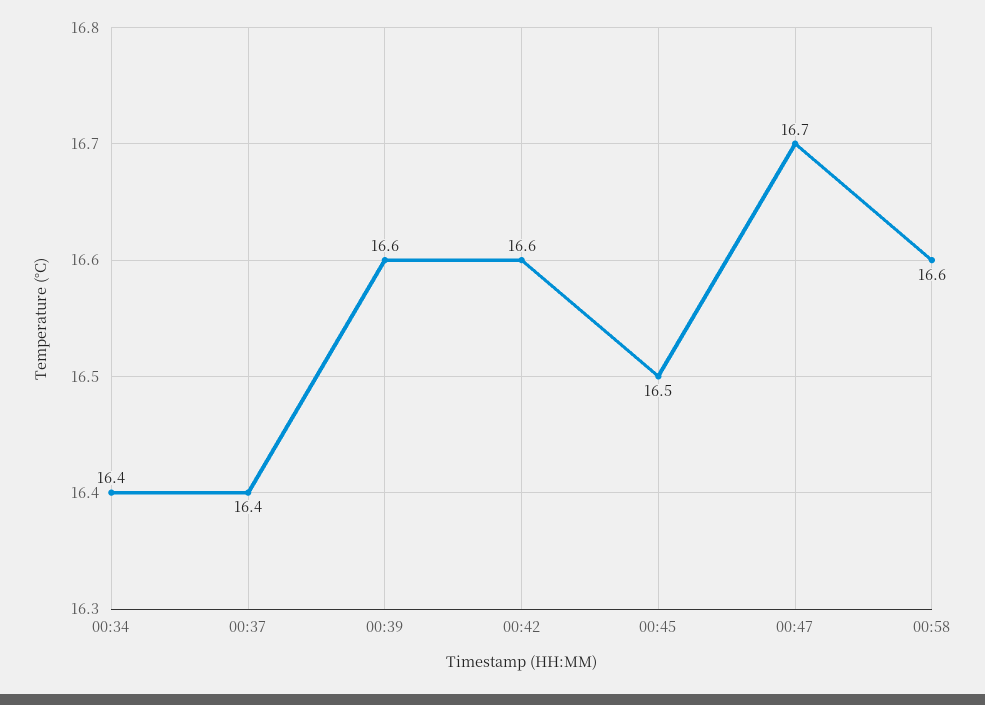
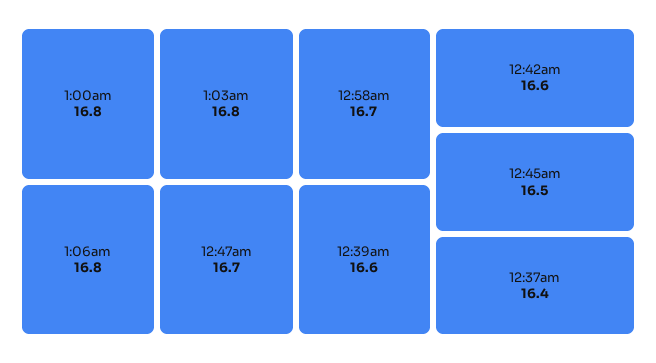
00:34: 16.4 -> none
00:58: 16.6 -> 16.7
1:00am: none -> 16.8
1:03am: none -> 16.8
1:06am: none -> 16.8

